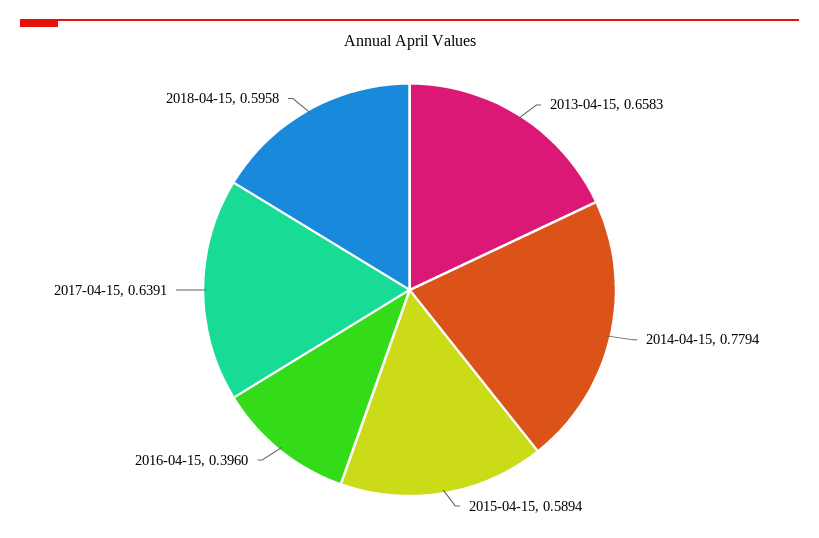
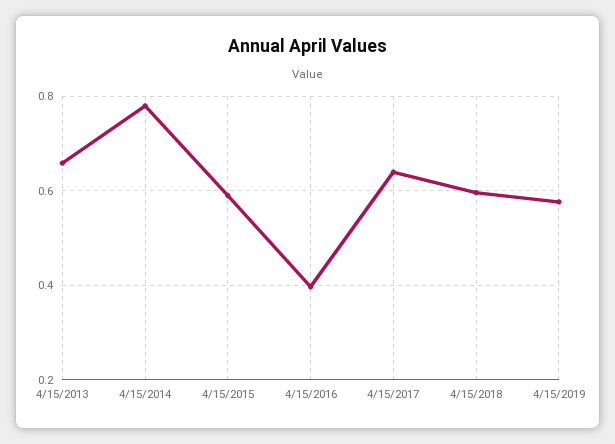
4/15/2019: none -> 0.58

